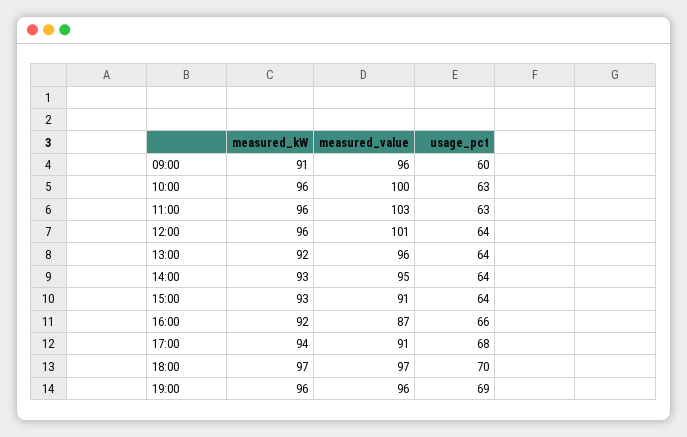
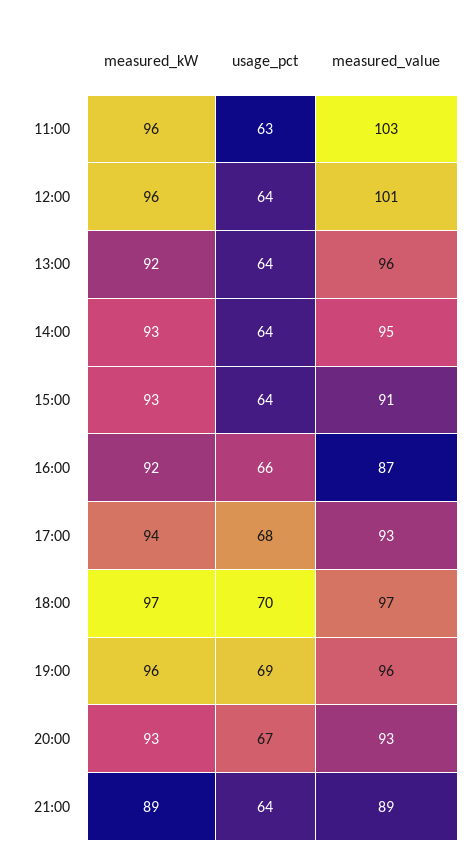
measured_kW, 09:00: 91 -> none
measured_value, 09:00: 96 -> none
usage_pct, 09:00: 60 -> none
measured_kW, 10:00: 96 -> none
measured_value, 10:00: 100 -> none
usage_pct, 10:00: 63 -> none
measured_value, 17:00: 91 -> 93
measured_kW, 20:00: none -> 93
usage_pct, 20:00: none -> 67
measured_value, 20:00: none -> 93
measured_kW, 21:00: none -> 89
usage_pct, 21:00: none -> 64
measured_value, 21:00: none -> 89

